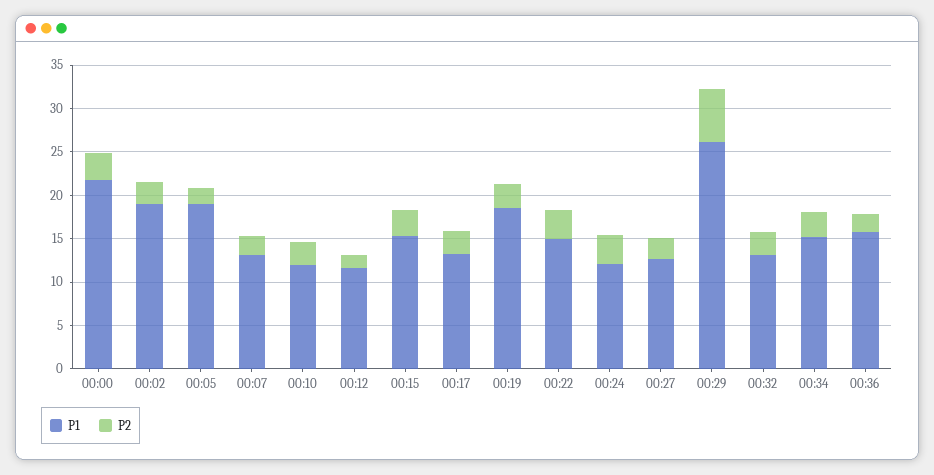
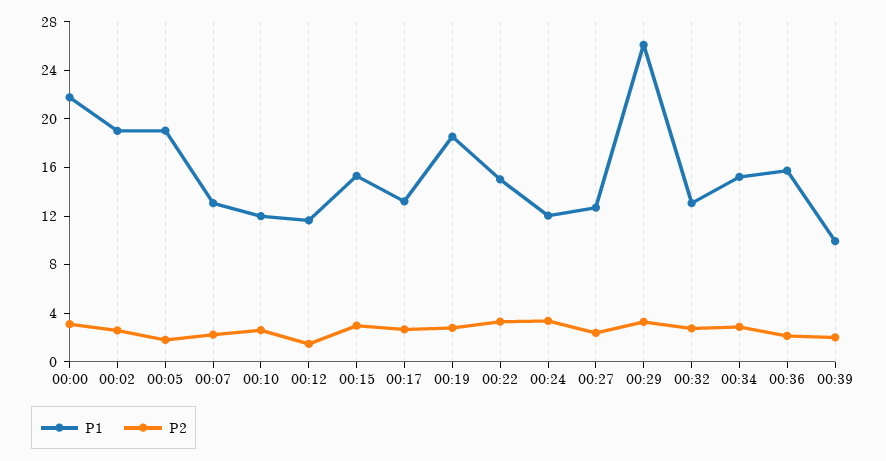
P2, 00:29: 6 -> 3
P1, 00:39: none -> 10
P2, 00:39: none -> 2

